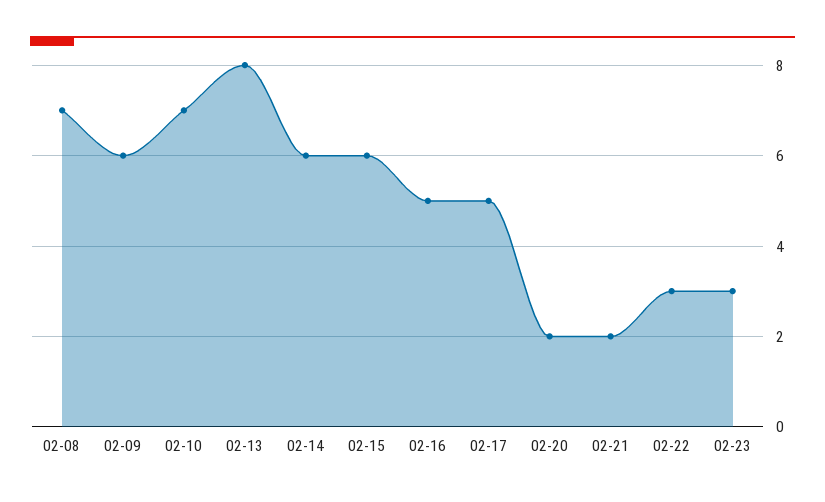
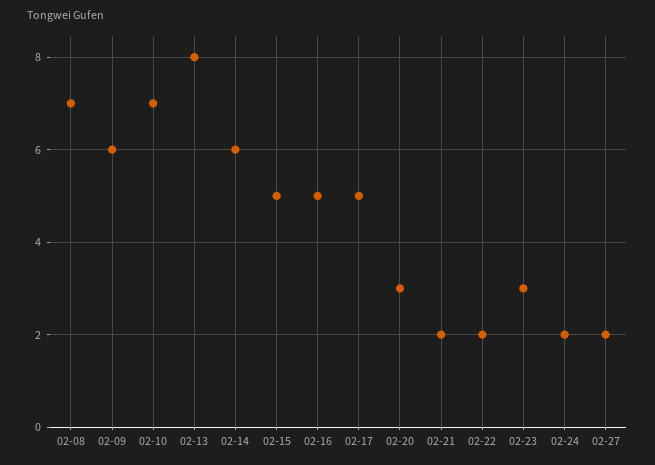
02-15: 6 -> 5
02-20: 2 -> 3
02-22: 3 -> 2
02-24: none -> 2
02-27: none -> 2

